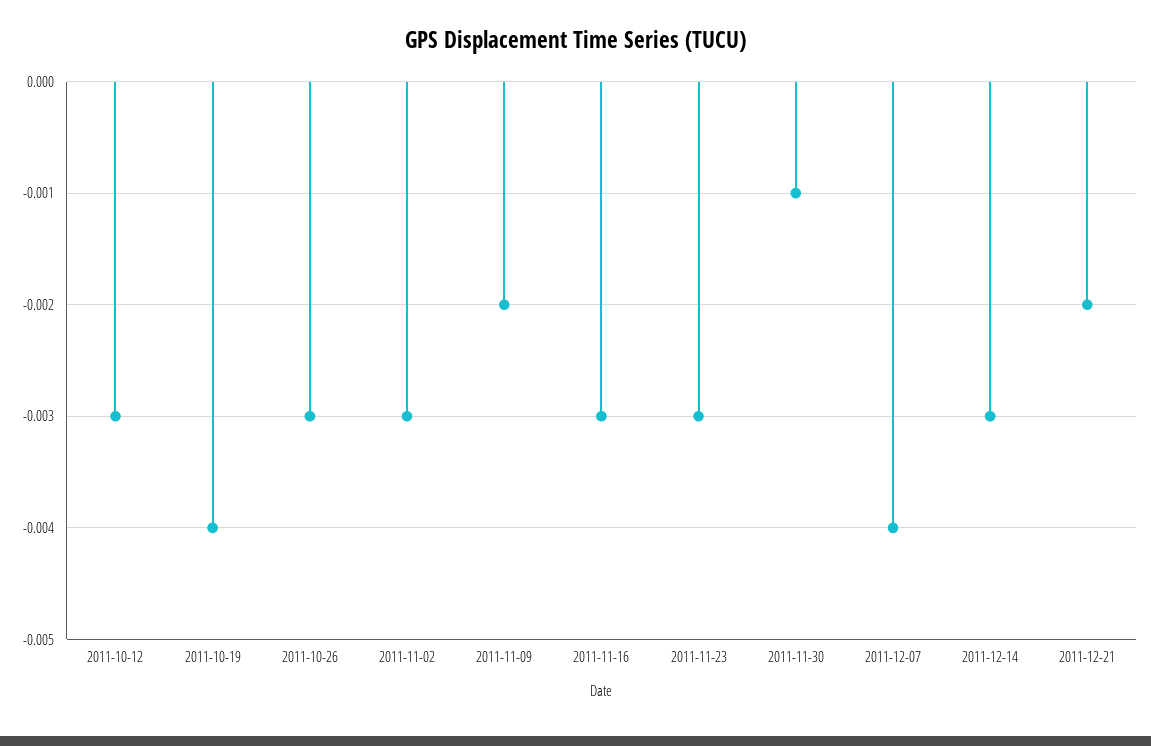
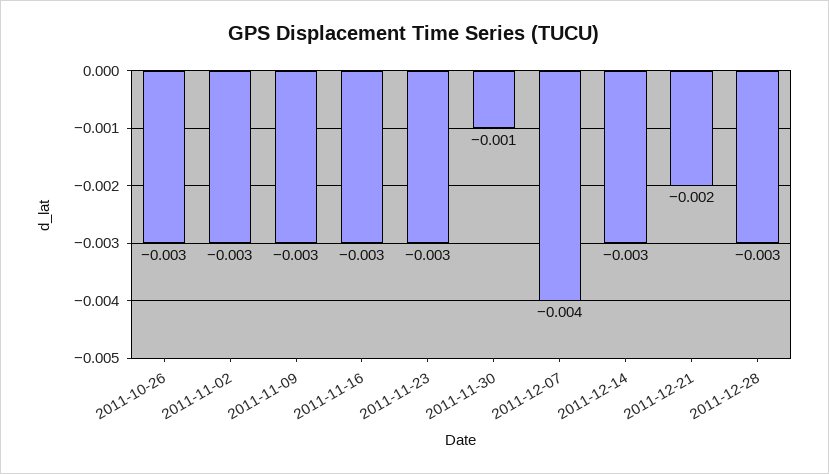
2011-10-12: -0.003 -> none
2011-10-19: -0.004 -> none
2011-11-09: -0.002 -> -0.003
2011-12-28: none -> -0.003

